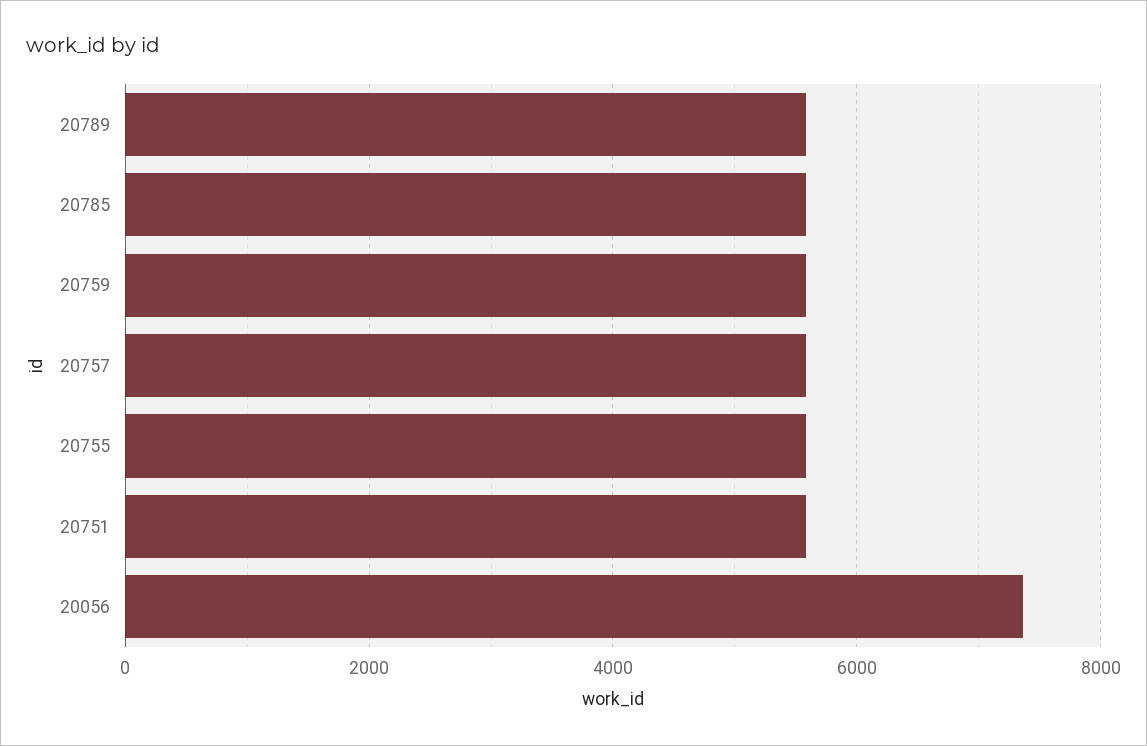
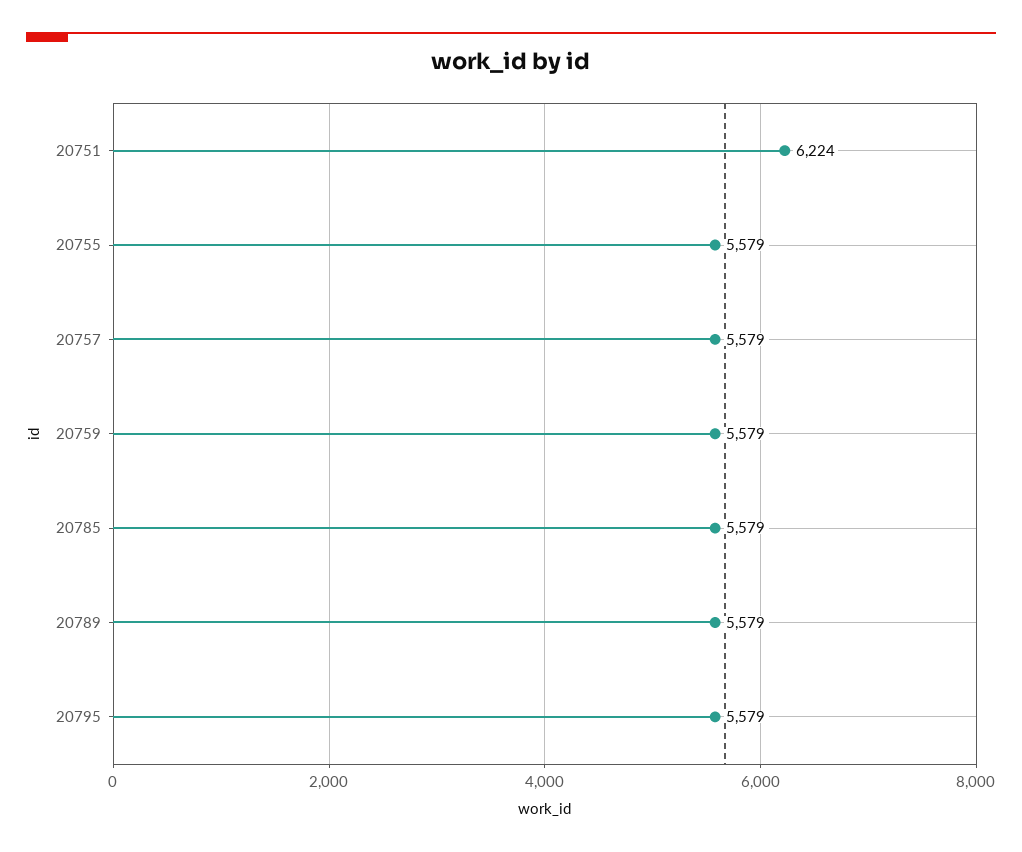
20751: 5600 -> 6224
20056: 7400 -> none
20795: none -> 5579

